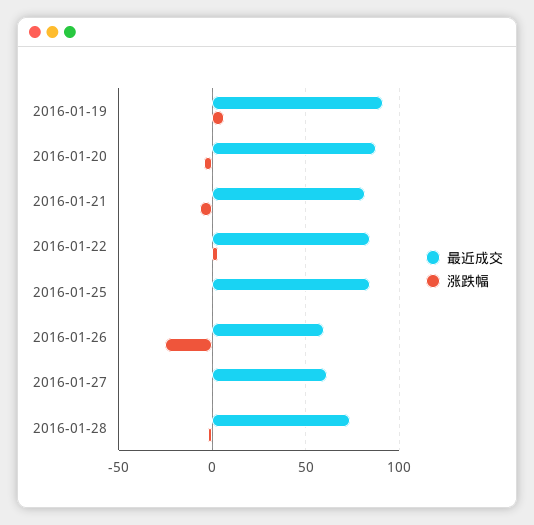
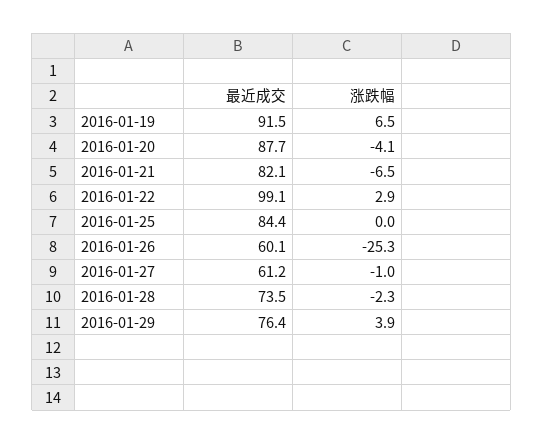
最近成交, 2016-01-22: 85 -> 99.1
最近成交, 2016-01-29: none -> 76.4
涨跌幅, 2016-01-29: none -> 3.9

